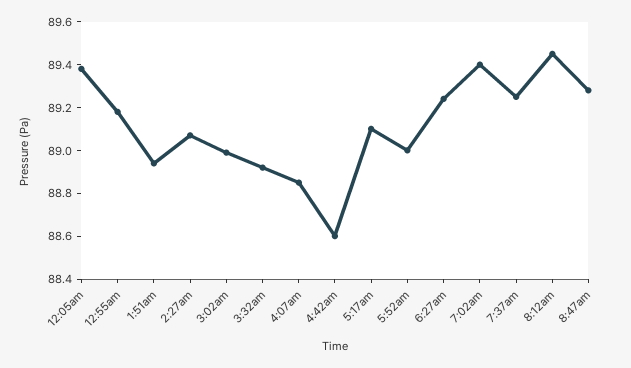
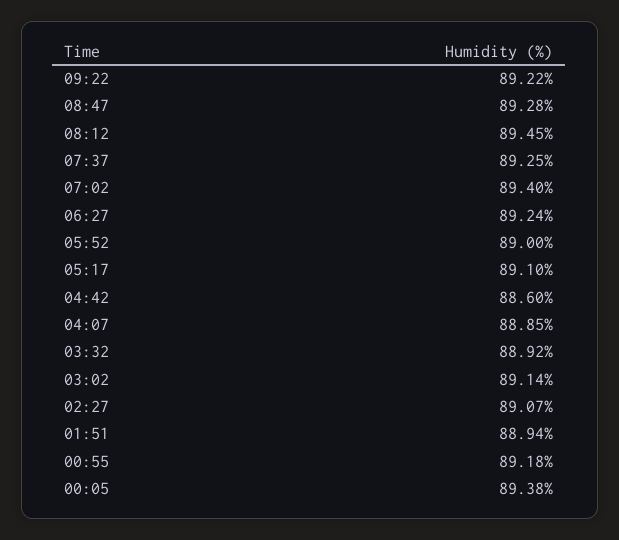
3:02am: 89 -> 89.14
09:22: none -> 89.22

